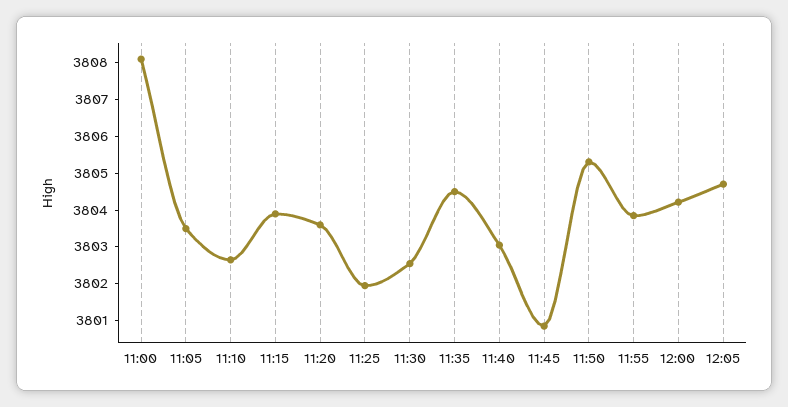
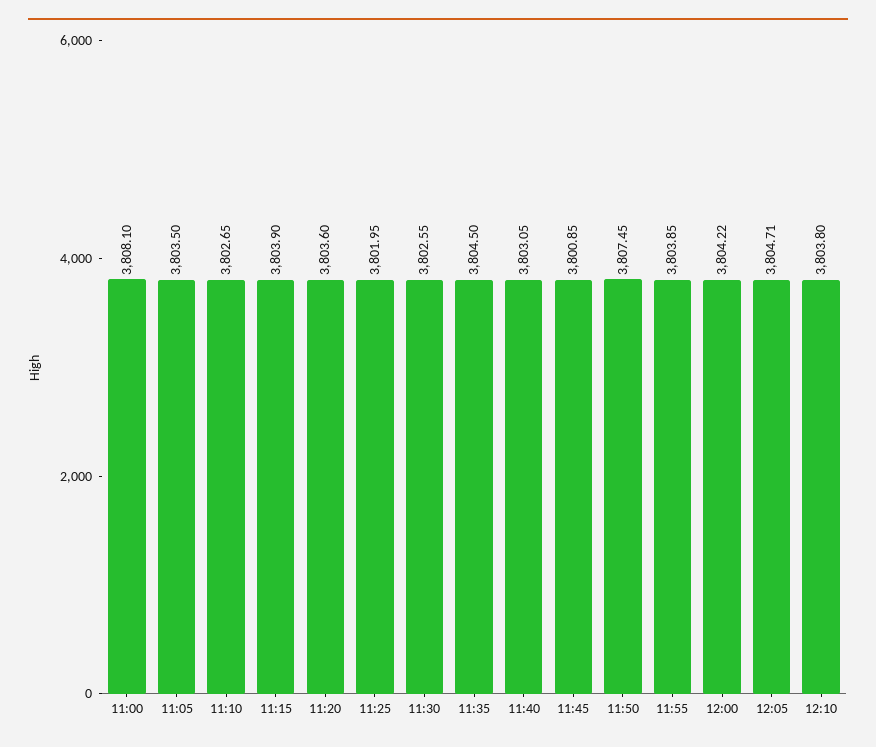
11:50: 3805.25 -> 3807.45
12:10: none -> 3803.8

